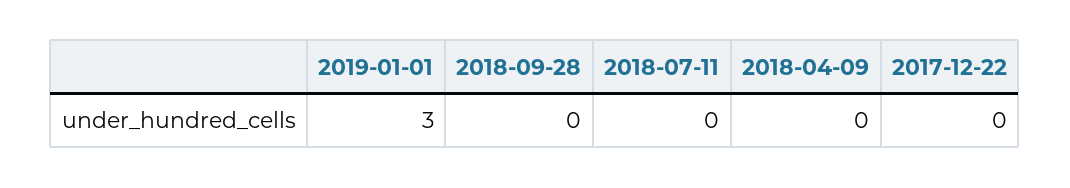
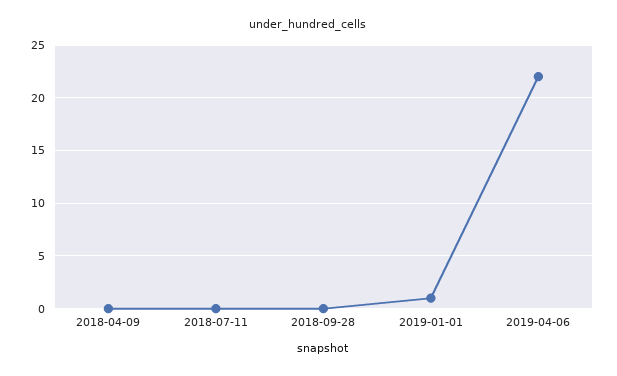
2019-01-01: 3 -> 1
2017-12-22: 0 -> none
2019-04-06: none -> 22

